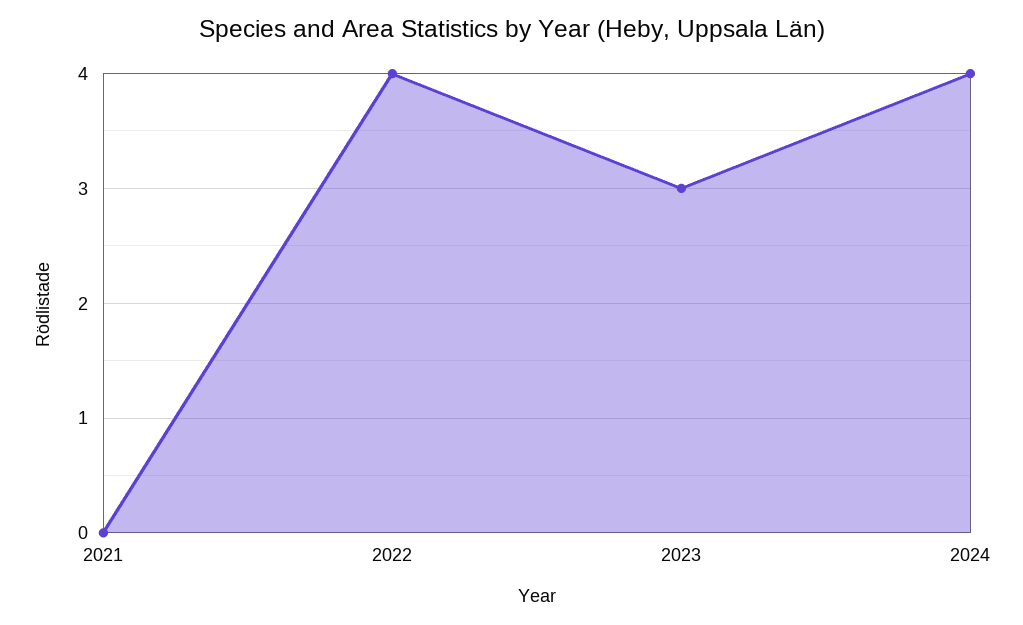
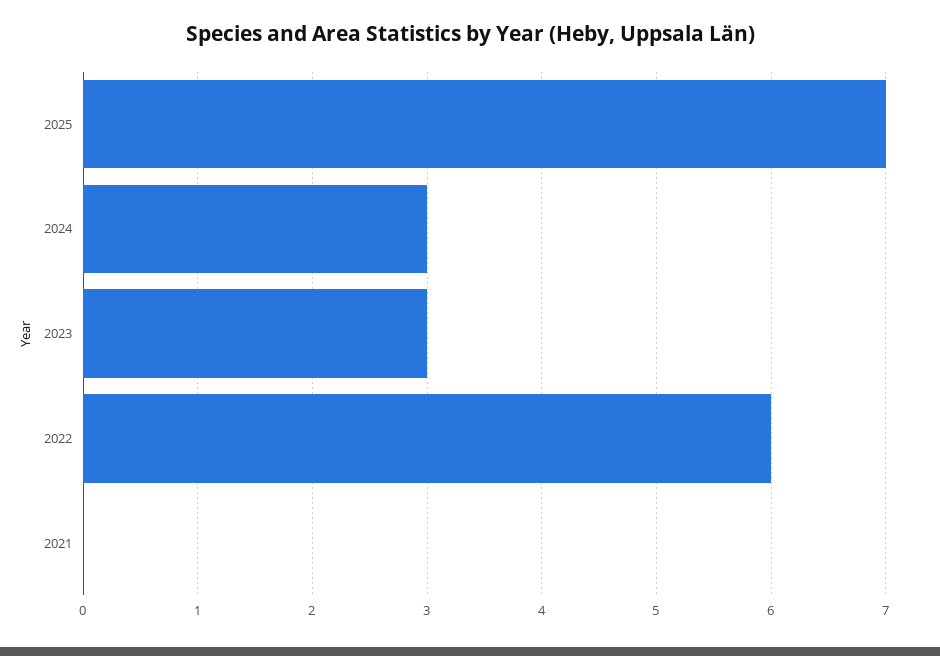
2022: 4 -> 6
2024: 4 -> 3
2025: none -> 7

